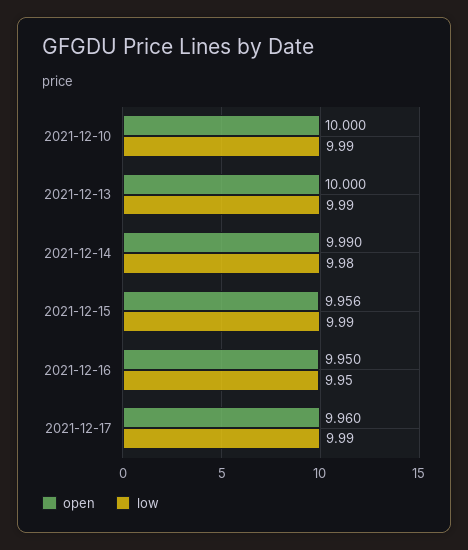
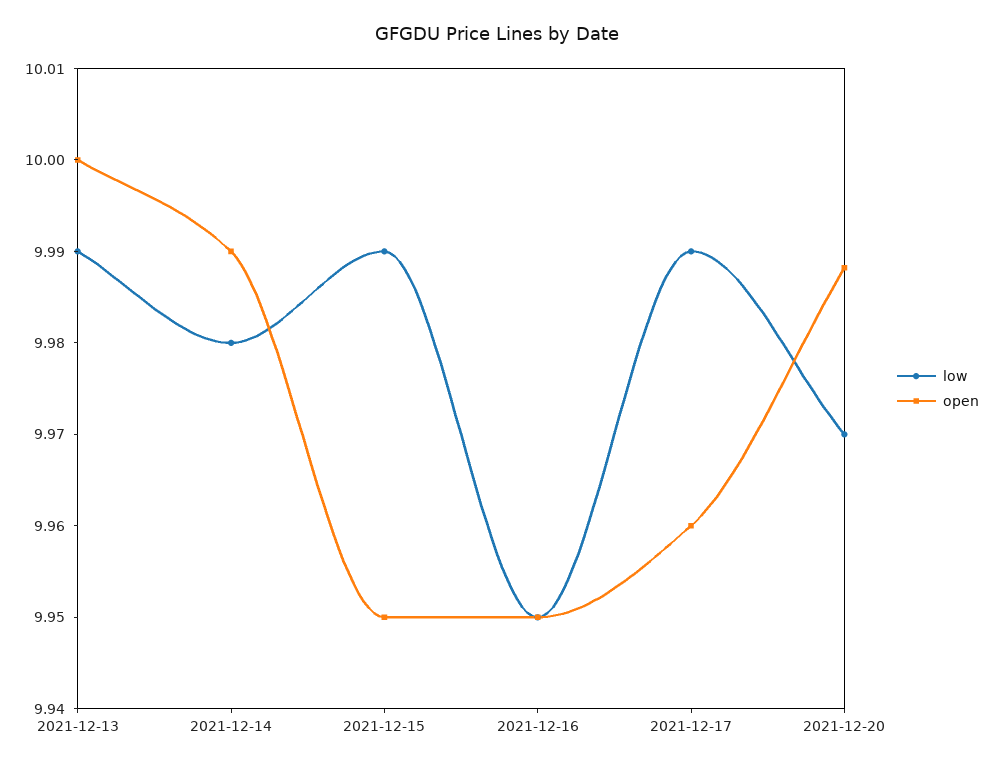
open, 2021-12-10: 10 -> none
low, 2021-12-10: 9.99 -> none
open, 2021-12-15: 9.956 -> 9.95
low, 2021-12-20: none -> 9.97
open, 2021-12-20: none -> 9.988

